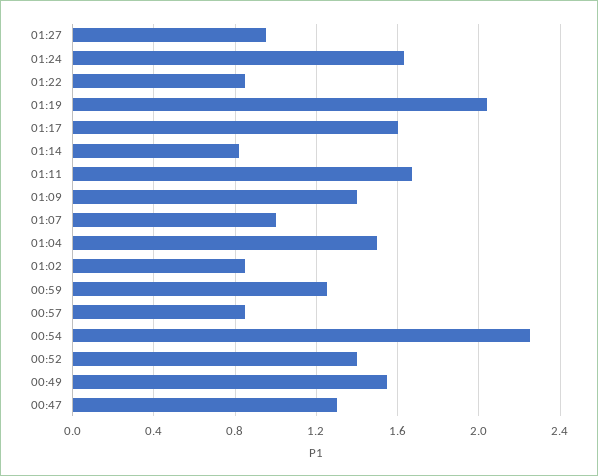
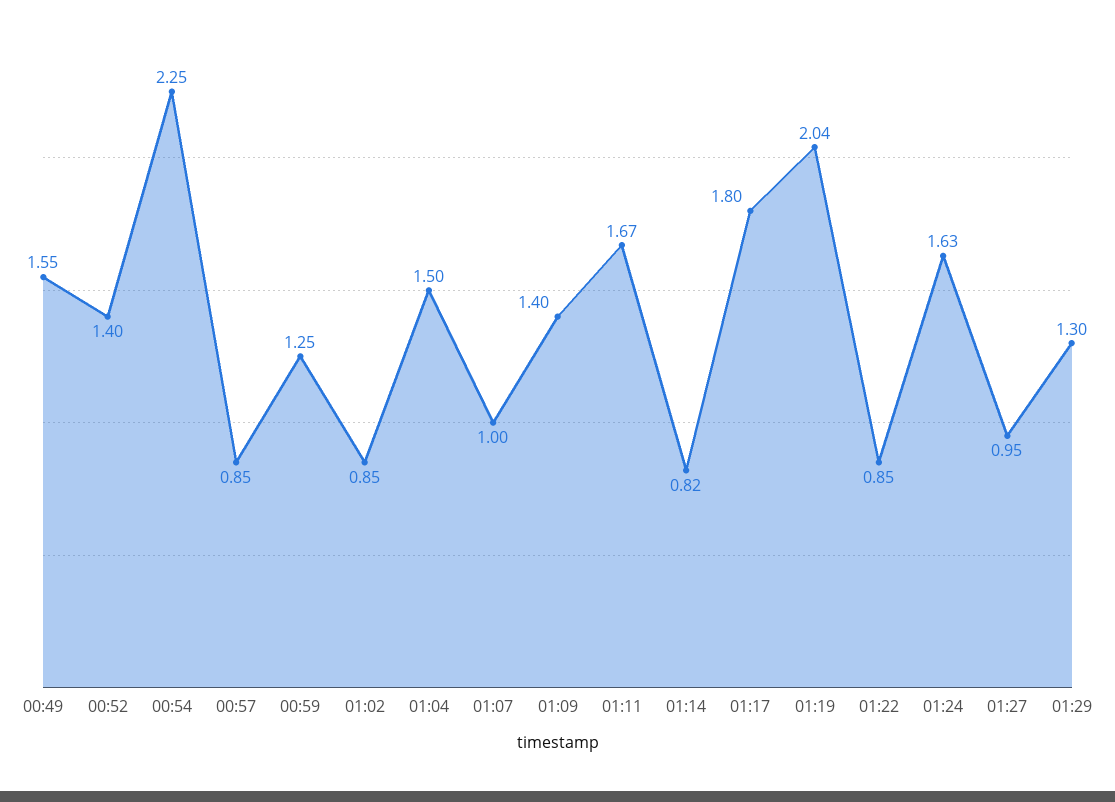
01:17: 1.6 -> 1.8
00:47: 1.3 -> none
01:29: none -> 1.3

